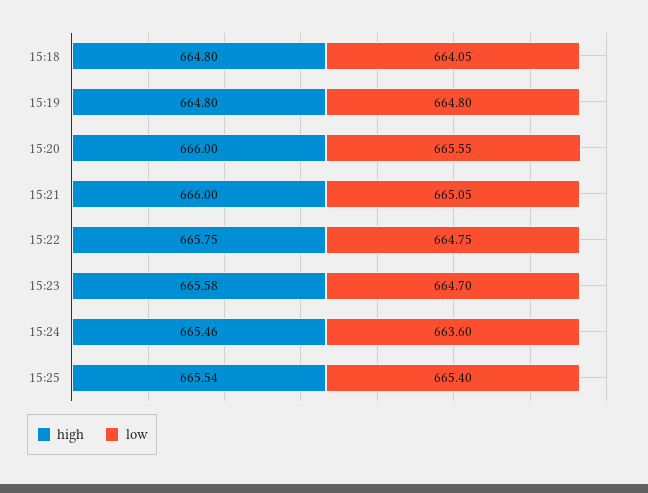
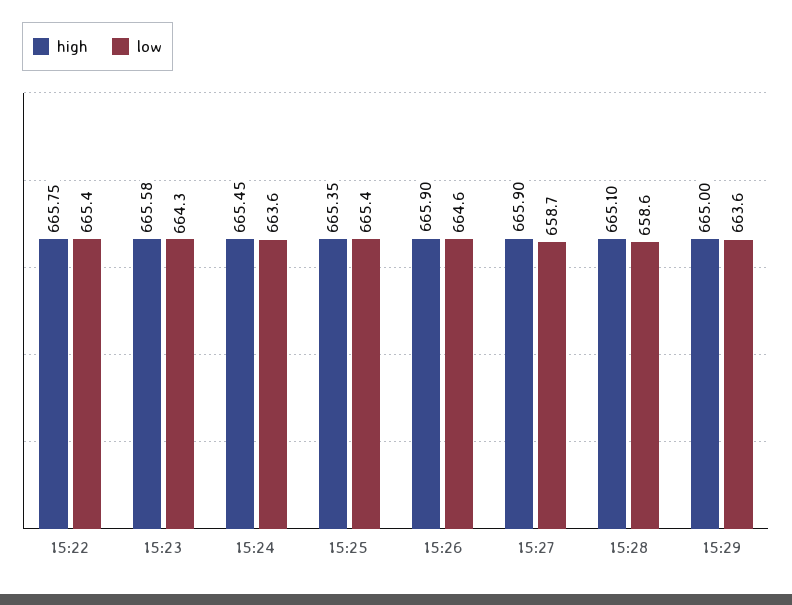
high, 15:18: 664.8 -> none
low, 15:18: 664.05 -> none
high, 15:19: 664.8 -> none
low, 15:19: 664.8 -> none
high, 15:20: 666 -> none
low, 15:20: 665.55 -> none
high, 15:21: 666 -> none
low, 15:21: 665.05 -> none
low, 15:22: 664.75 -> 665.4
low, 15:23: 664.7 -> 664.3
high, 15:24: 665.46 -> 665.45
high, 15:25: 665.54 -> 665.35
high, 15:26: none -> 665.9
low, 15:26: none -> 664.6
high, 15:27: none -> 665.9
low, 15:27: none -> 658.7
high, 15:28: none -> 665.1
low, 15:28: none -> 658.6
high, 15:29: none -> 665
low, 15:29: none -> 663.6

